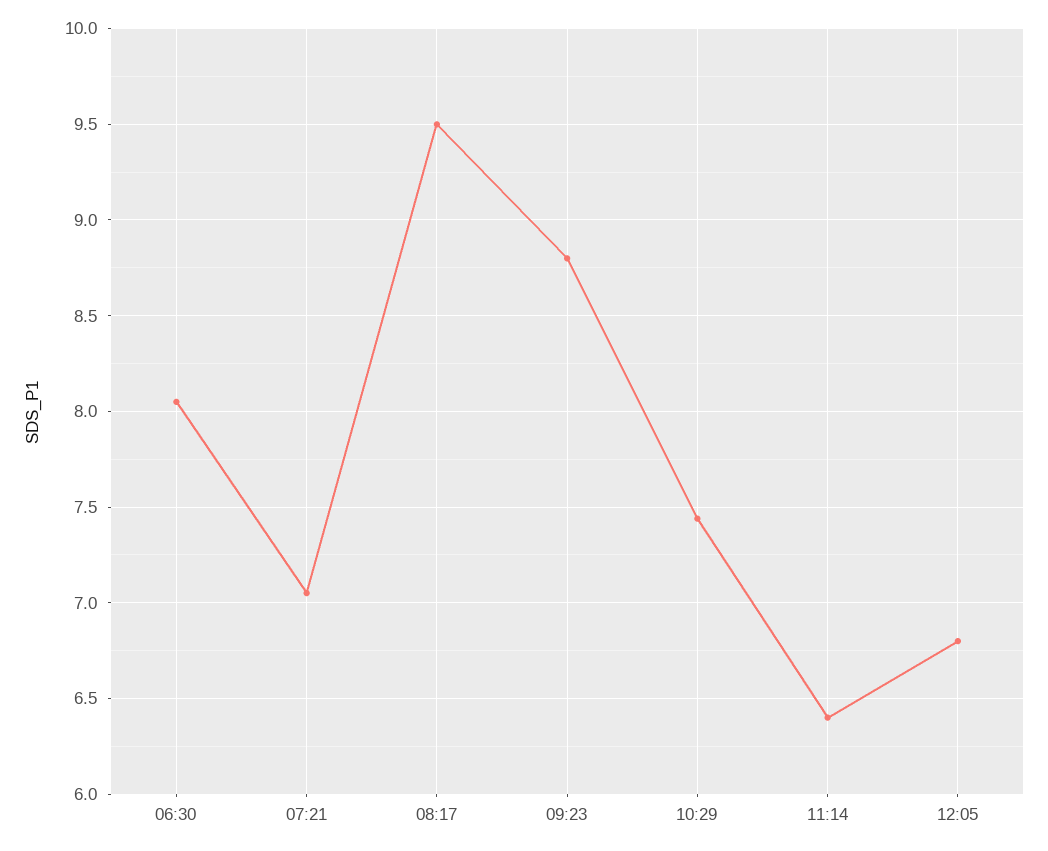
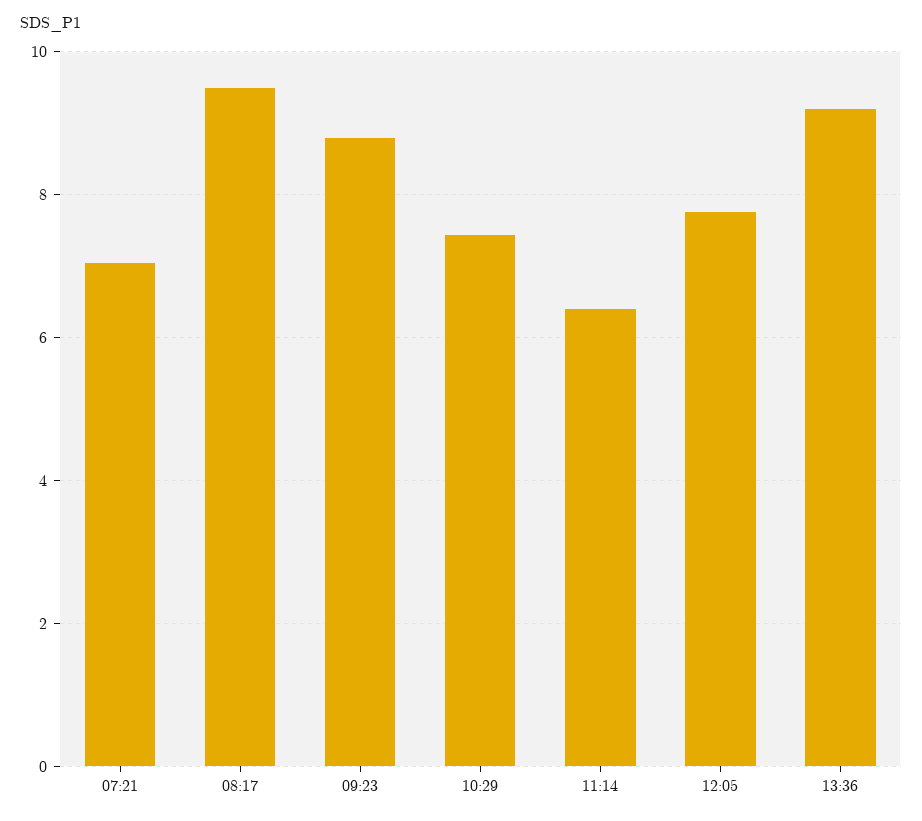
06:30: 8.05 -> none
12:05: 6.8 -> 7.8
13:36: none -> 9.2

